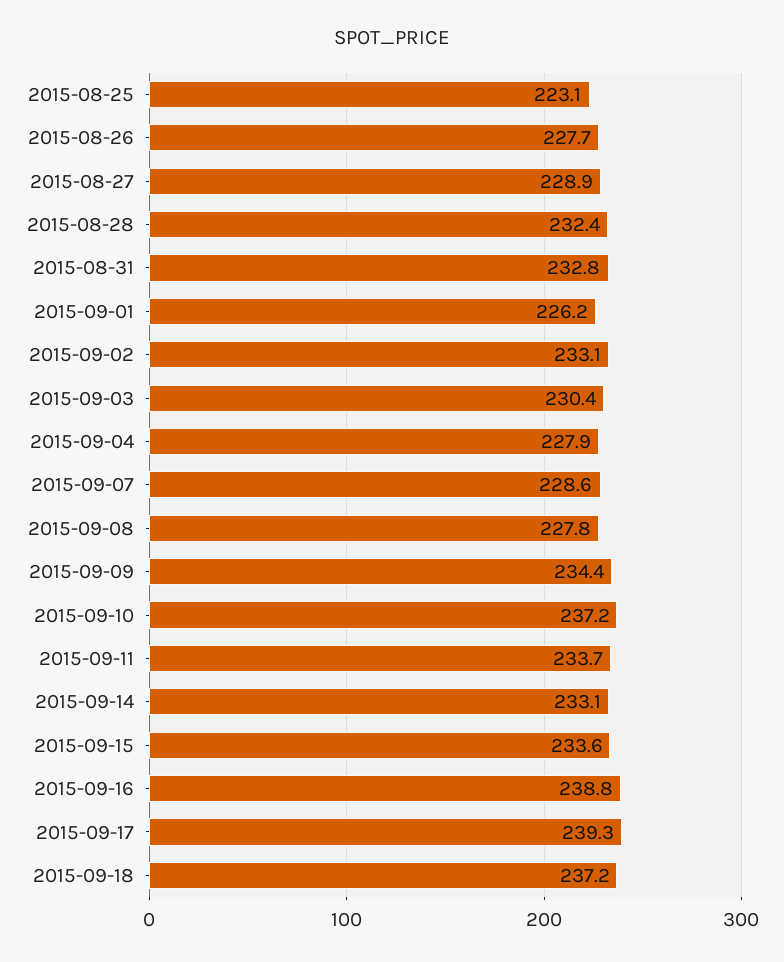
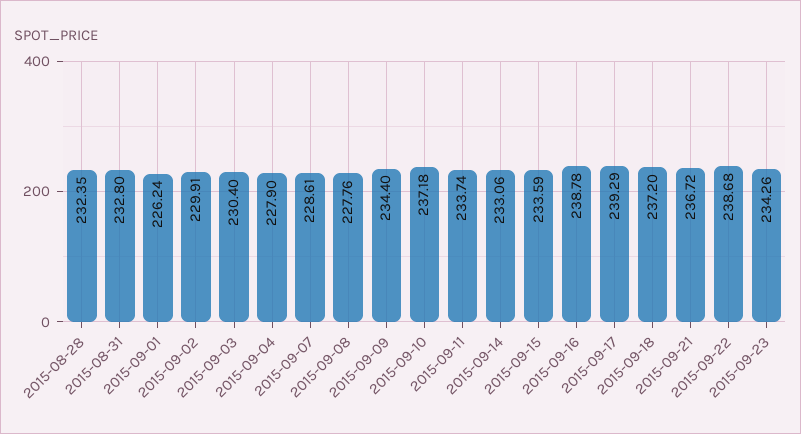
2015-08-25: 223.1 -> none
2015-08-26: 227.7 -> none
2015-08-27: 228.9 -> none
2015-09-02: 233.1 -> 229.91
2015-09-21: none -> 236.72
2015-09-22: none -> 238.68
2015-09-23: none -> 234.26

